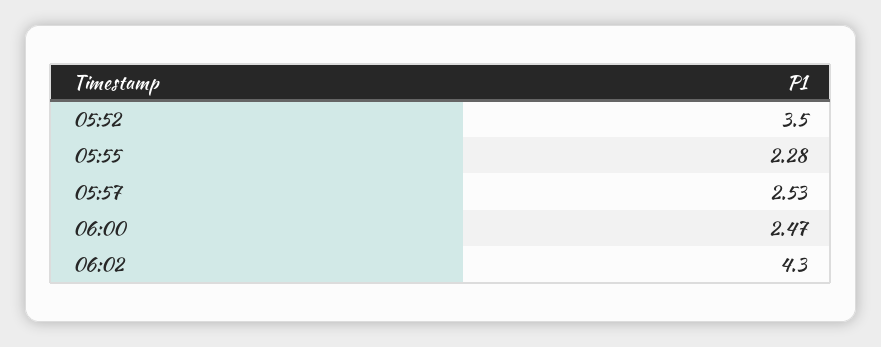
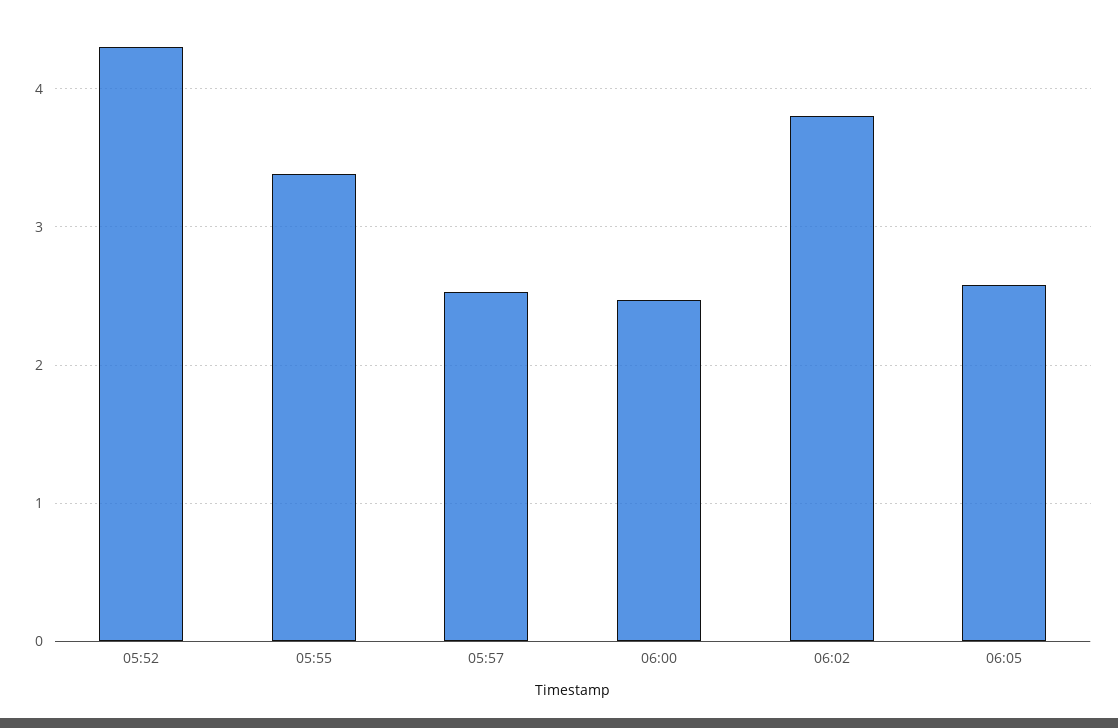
05:52: 3.5 -> 4.3
05:55: 2.28 -> 3.4
06:02: 4.3 -> 3.8
06:05: none -> 2.6

